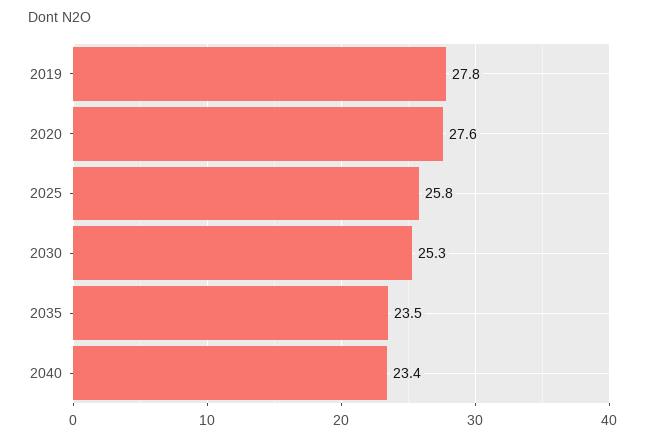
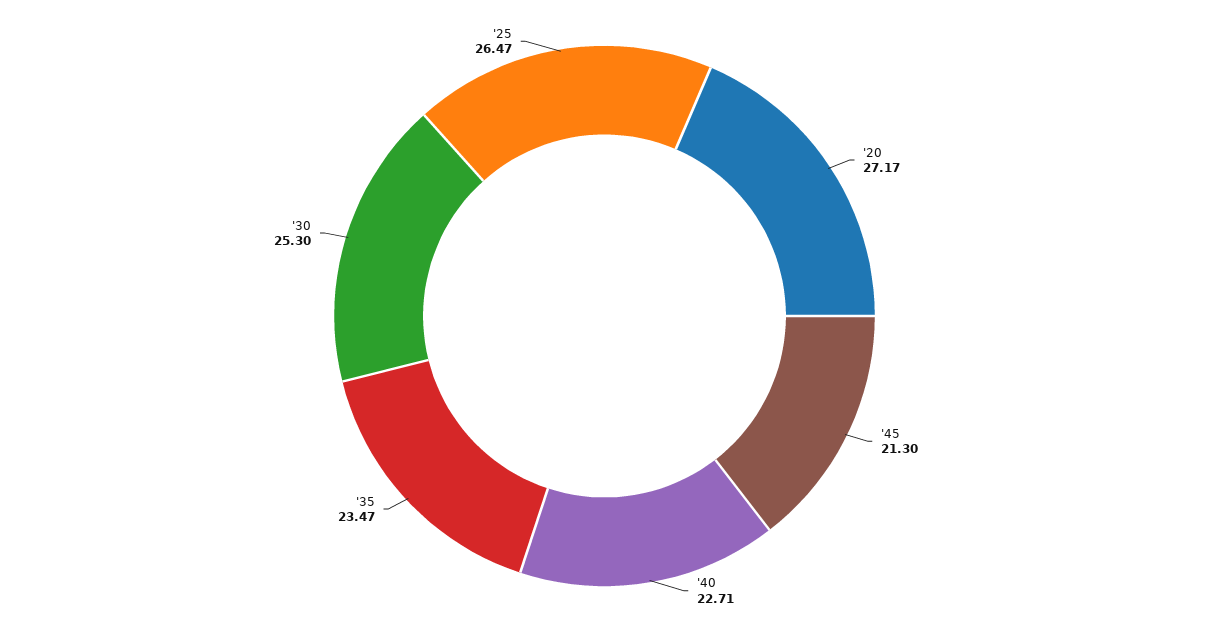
2019: 27.8 -> none
2020: 27.6 -> 27.17
2025: 25.8 -> 26.47
2040: 23.4 -> 22.71
'45: none -> 21.3

